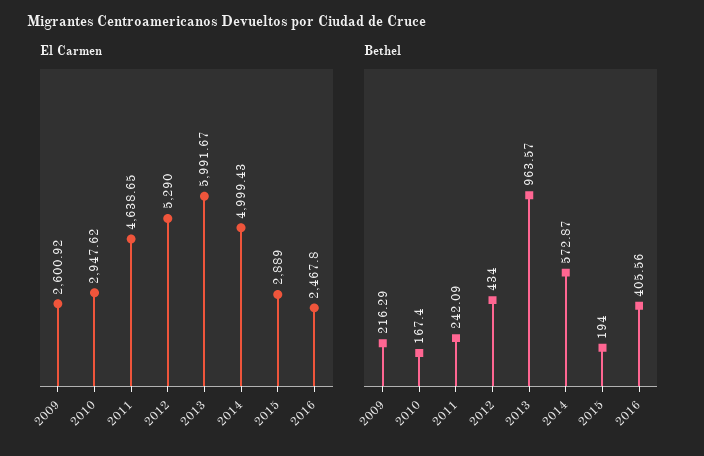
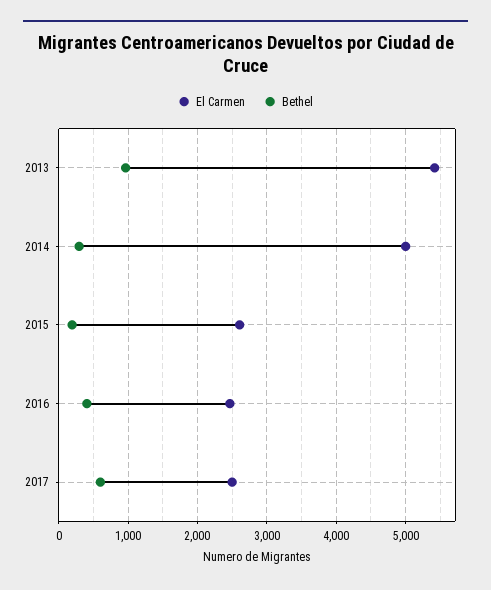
El Carmen, 2009: 2600.92 -> none
El Carmen, 2010: 2947.62 -> none
El Carmen, 2011: 4638.65 -> none
El Carmen, 2012: 5290 -> none
El Carmen, 2013: 5991.67 -> 5400
El Carmen, 2015: 2889 -> 2600
Bethel, 2009: 216.29 -> none
Bethel, 2010: 167.4 -> none
Bethel, 2011: 242.09 -> none
Bethel, 2012: 434 -> none
Bethel, 2014: 572.87 -> 300
El Carmen, 2017: none -> 2500
Bethel, 2017: none -> 600

